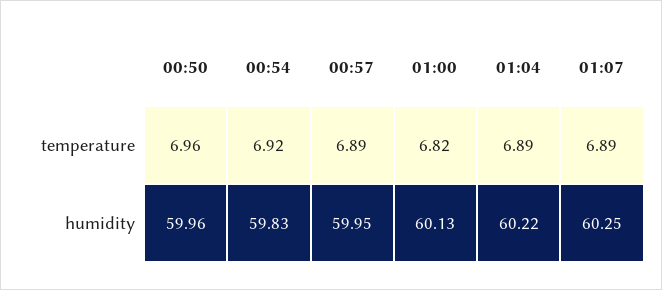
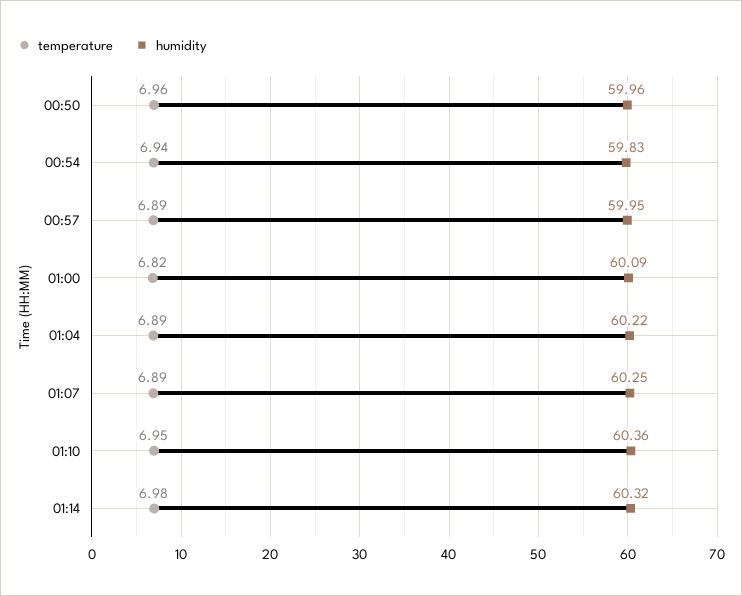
temperature, 00:54: 6.92 -> 6.94
humidity, 01:00: 60.13 -> 60.09
temperature, 01:10: none -> 6.95
humidity, 01:10: none -> 60.36
temperature, 01:14: none -> 6.98
humidity, 01:14: none -> 60.32

